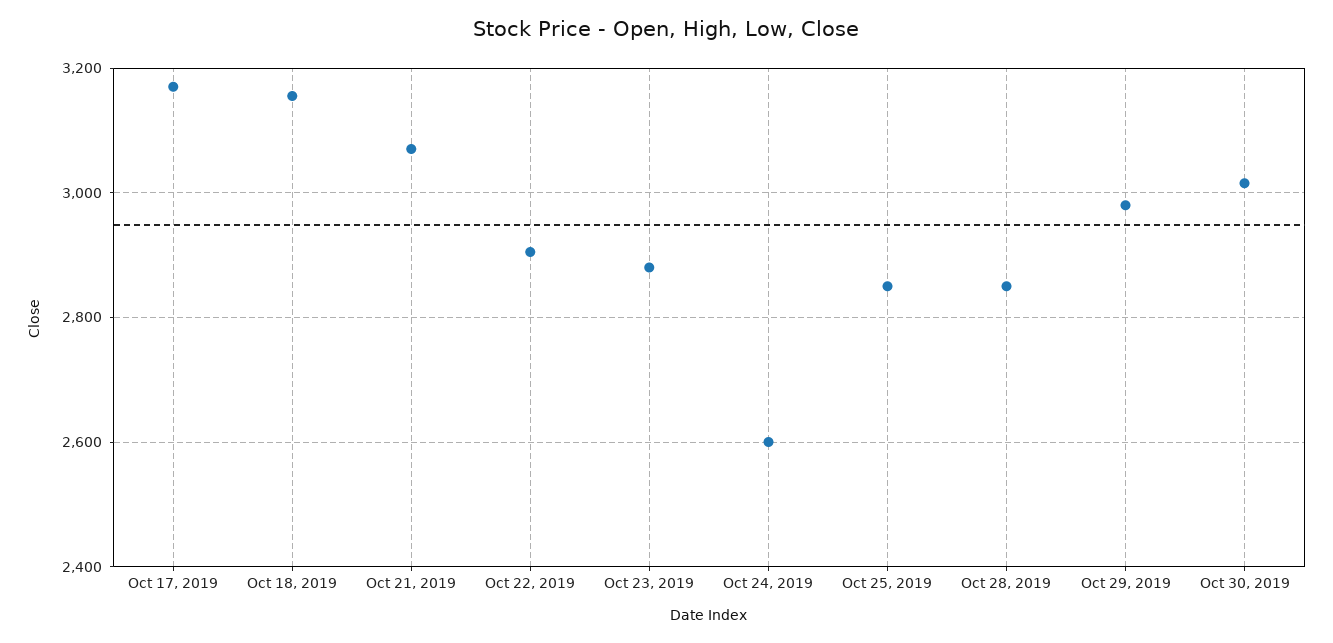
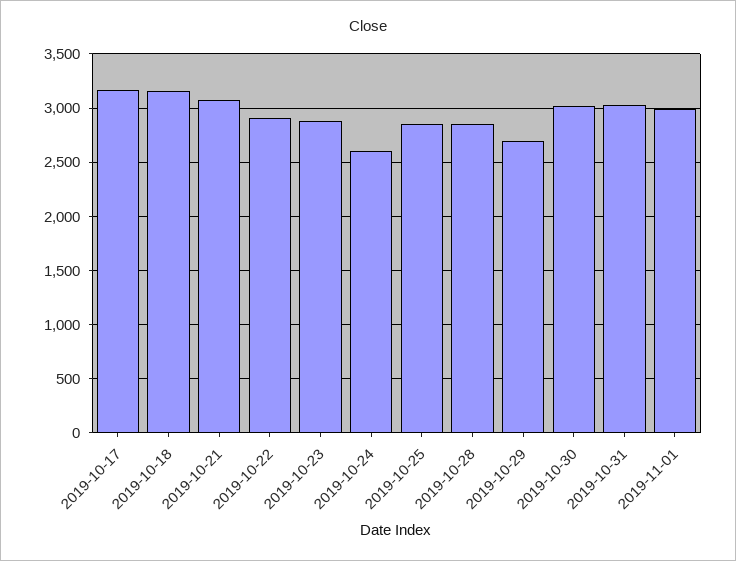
Oct 29, 2019: 2980 -> 2700
2019-10-31: none -> 3000
2019-11-01: none -> 3000

